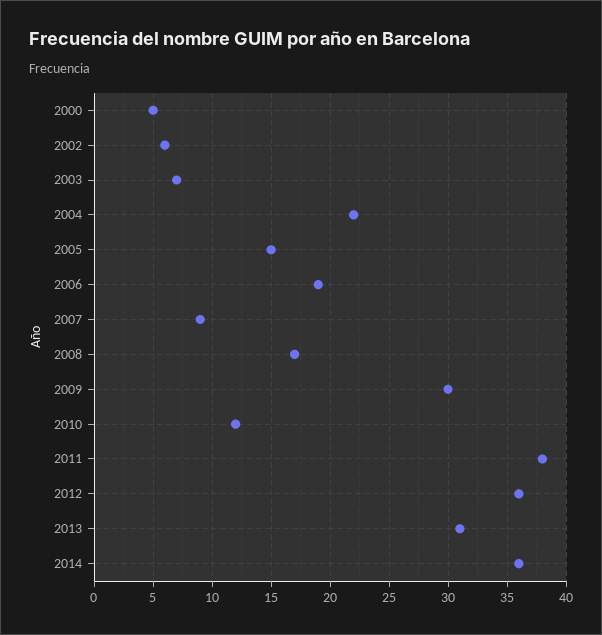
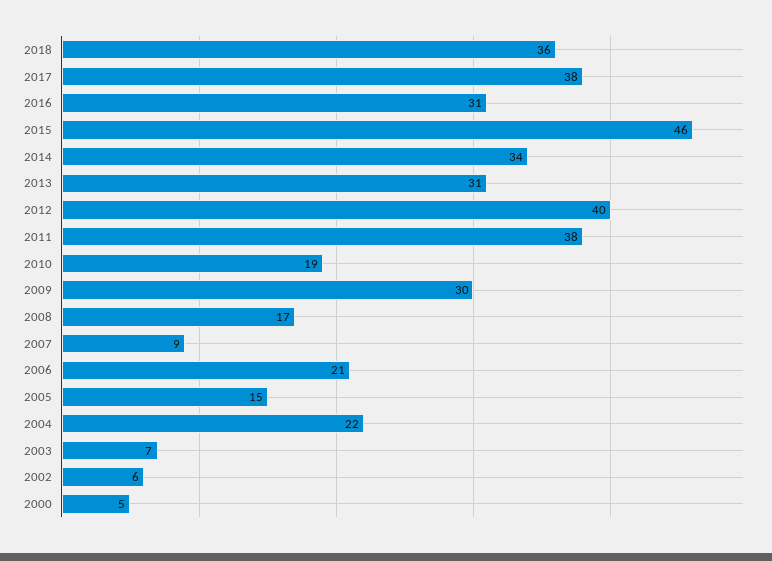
2006: 19 -> 21
2010: 12 -> 19
2012: 36 -> 40
2014: 36 -> 34
2018: none -> 36
2017: none -> 38
2016: none -> 31
2015: none -> 46

